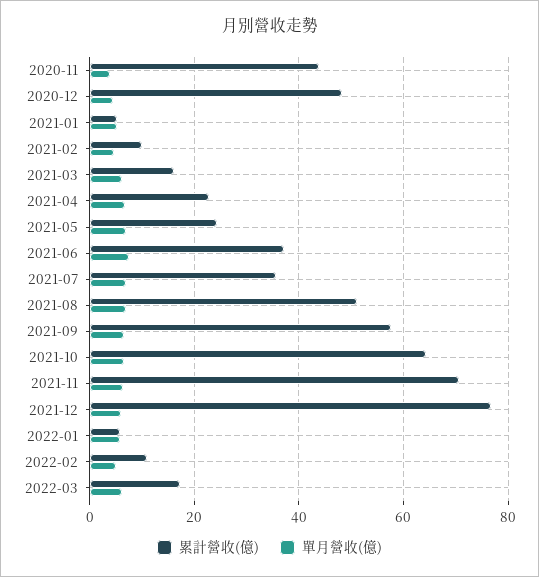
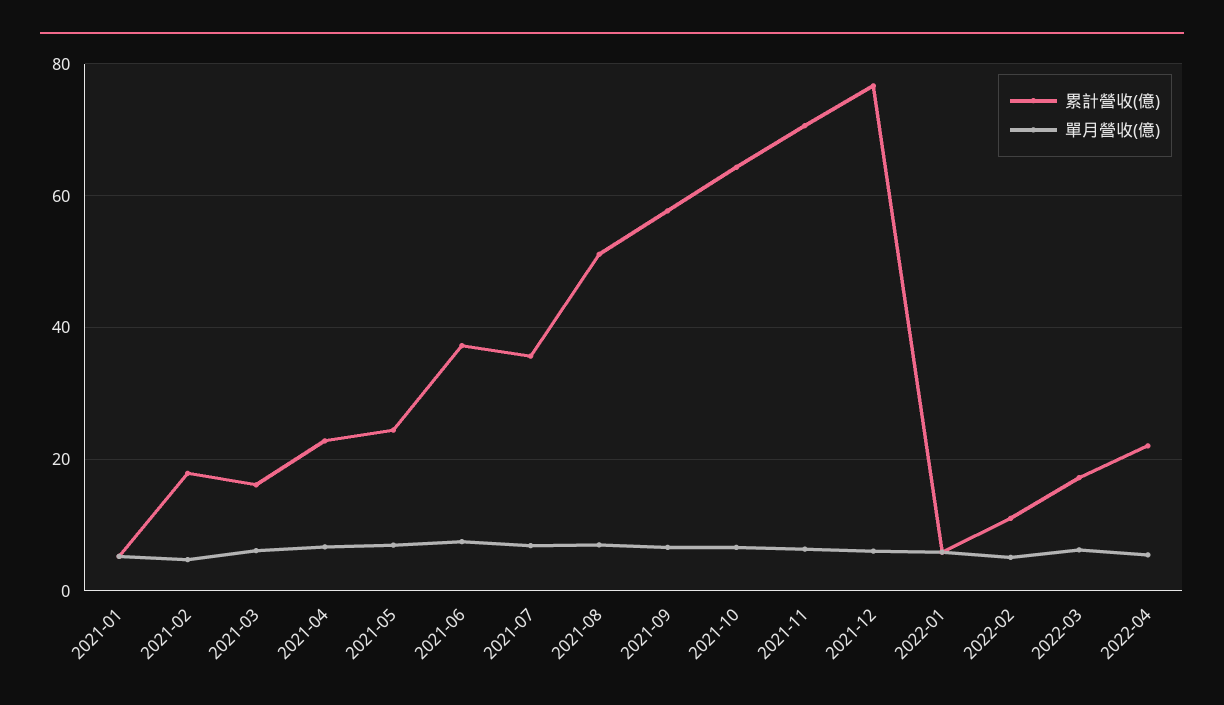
累計營收(億), 2020-11: 44 -> none
單月營收(億), 2020-11: 4 -> none
累計營收(億), 2020-12: 48 -> none
單月營收(億), 2020-12: 4 -> none
累計營收(億), 2021-02: 10 -> 18
累計營收(億), 2022-04: none -> 22
單月營收(億), 2022-04: none -> 6

